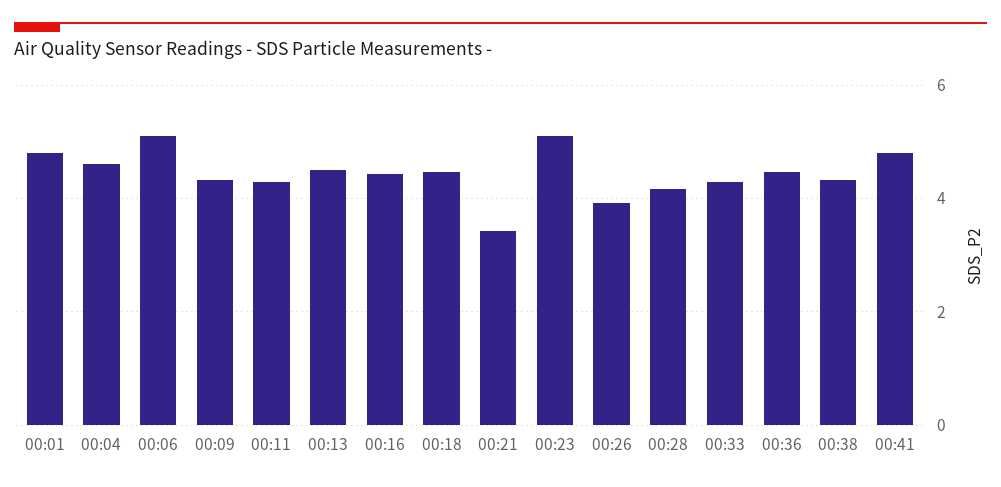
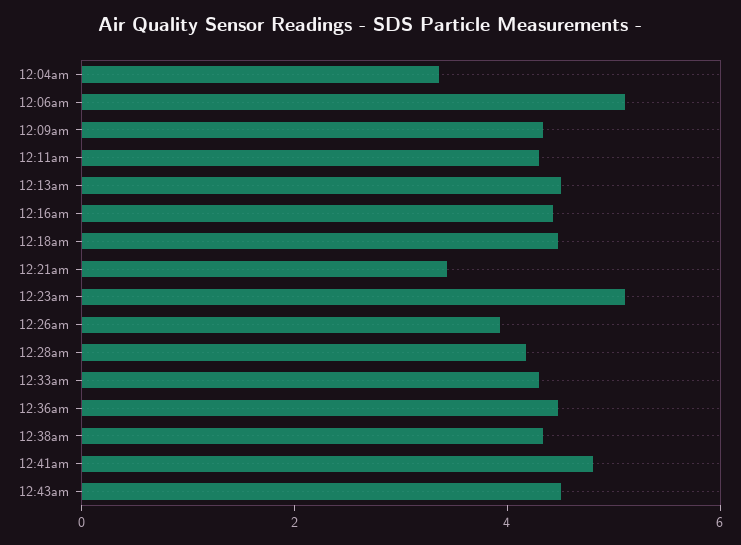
00:01: 4.8 -> none
00:04: 4.6 -> 3.5
12:43am: none -> 4.5

